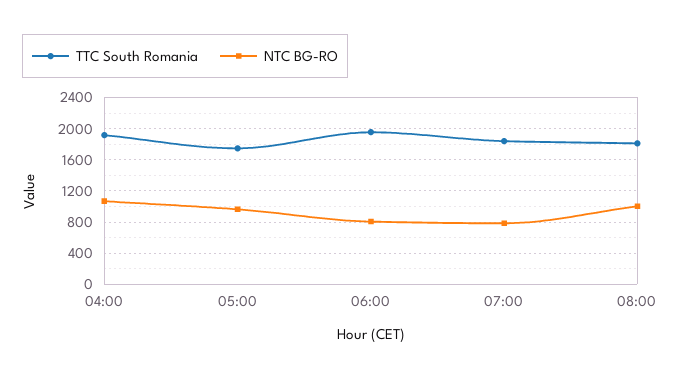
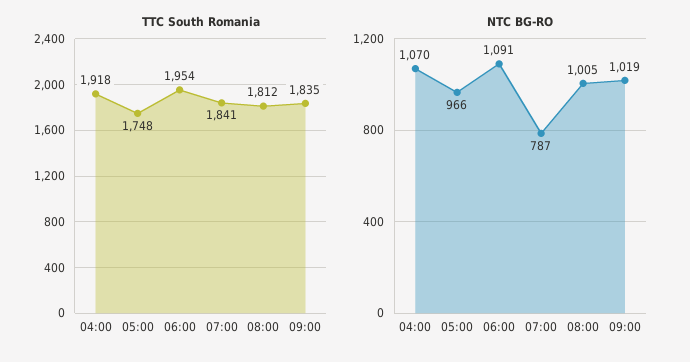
NTC BG-RO, 06:00: 800 -> 1091
TTC South Romania, 09:00: none -> 1835
NTC BG-RO, 09:00: none -> 1019

